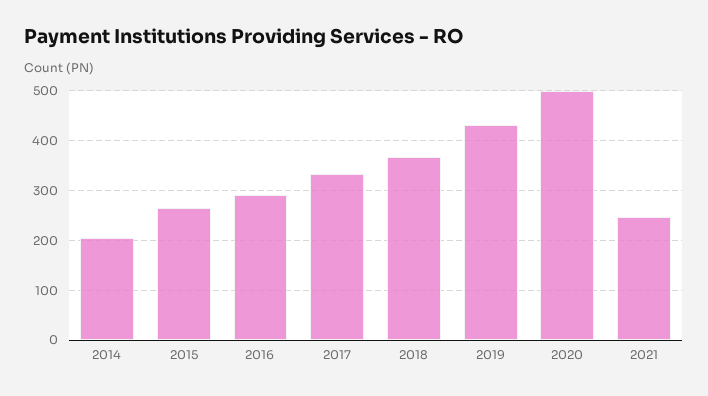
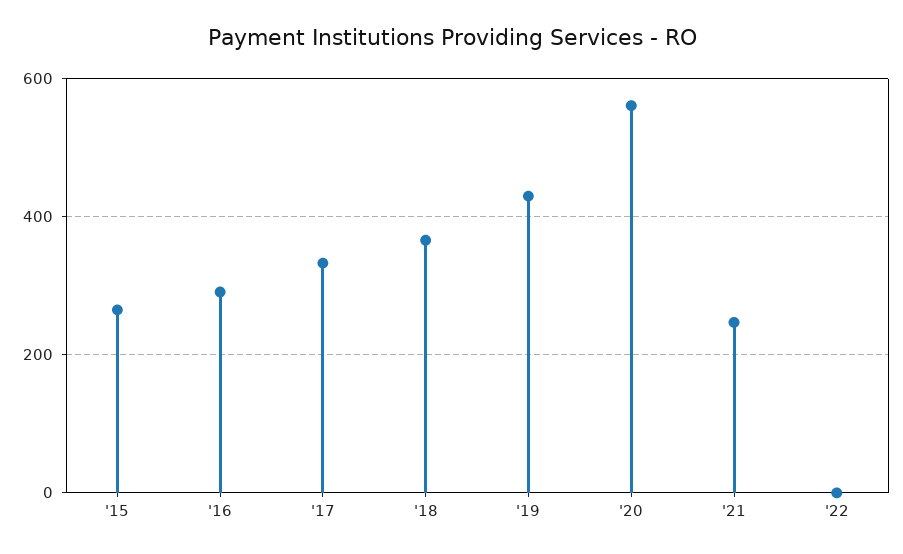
2014: 200 -> none
2020: 500 -> 560
'22: none -> 0

